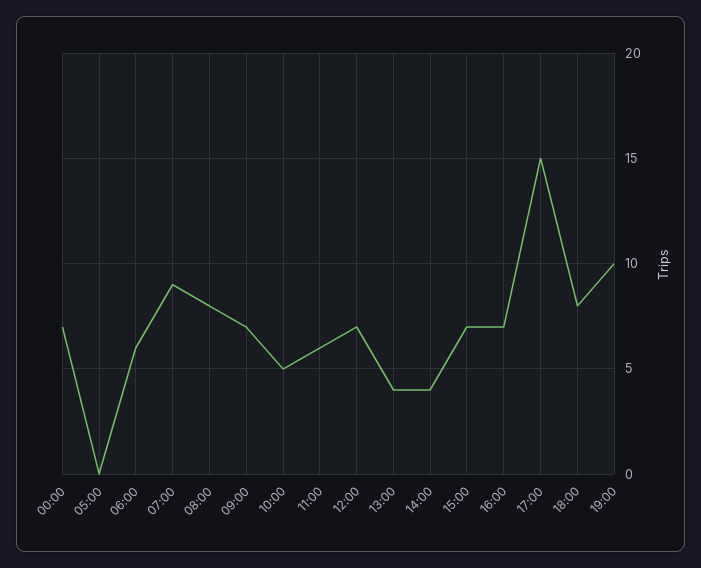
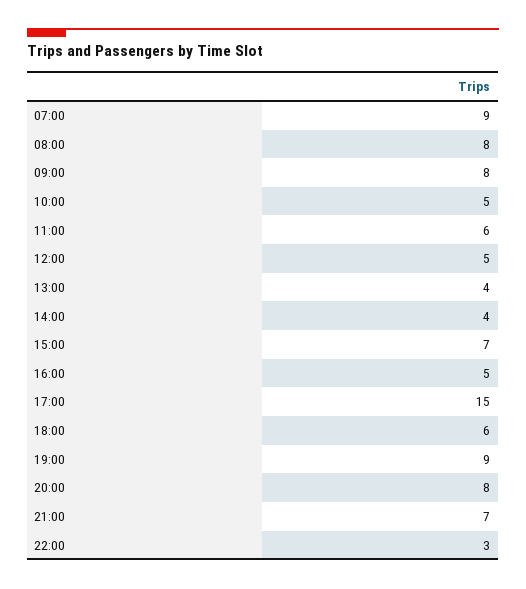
00:00: 7 -> none
05:00: 0 -> none
06:00: 6 -> none
09:00: 7 -> 8
12:00: 7 -> 5
16:00: 7 -> 5
18:00: 8 -> 6
19:00: 10 -> 9
20:00: none -> 8
21:00: none -> 7
22:00: none -> 3

